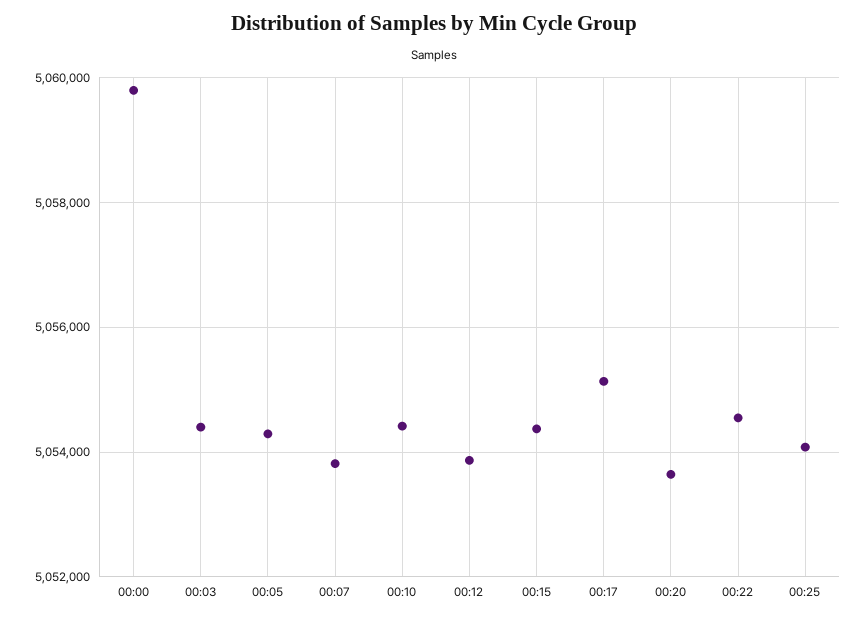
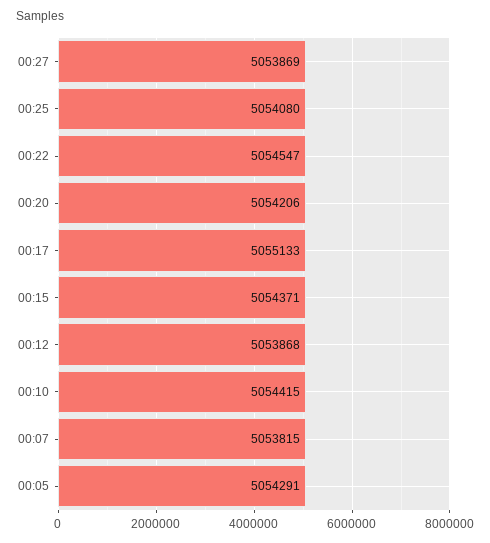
00:00: 5059800 -> none
00:03: 5054400 -> none
00:20: 5053600 -> 5054206
00:27: none -> 5053869

